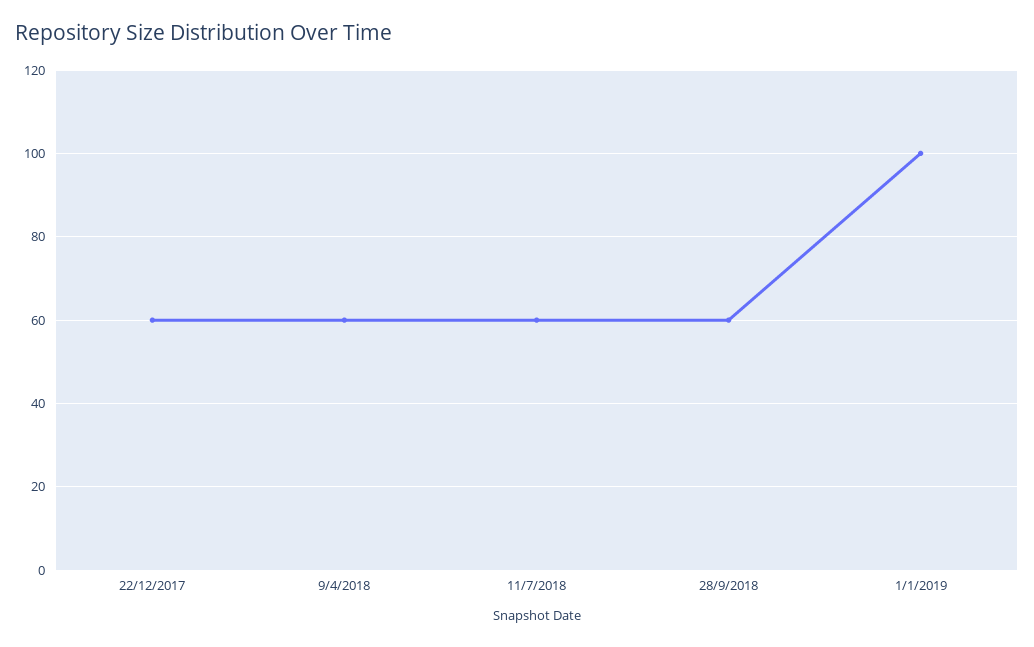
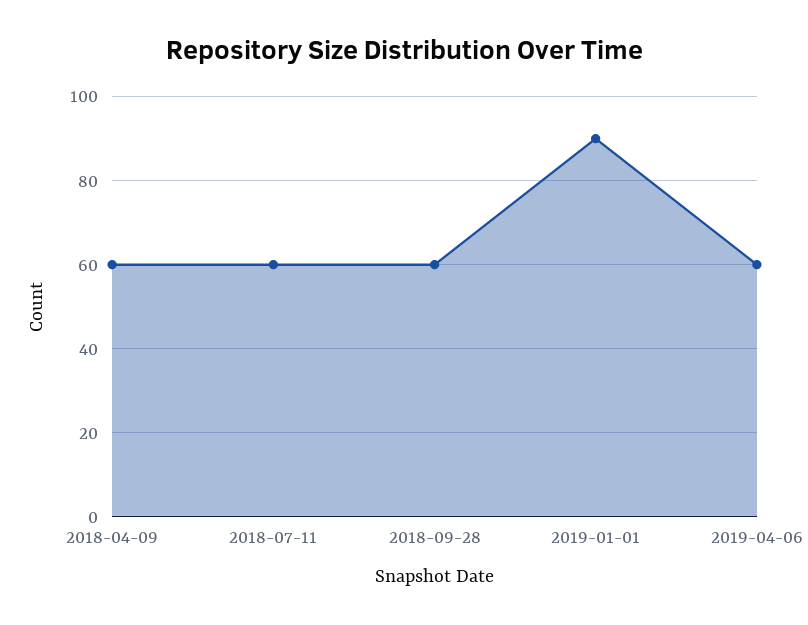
22/12/2017: 60 -> none
1/1/2019: 100 -> 90
2019-04-06: none -> 60

